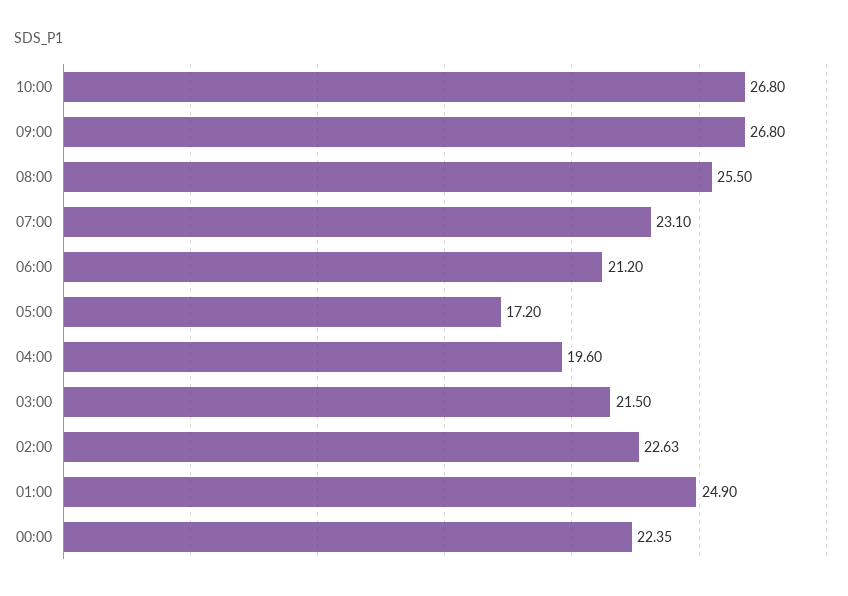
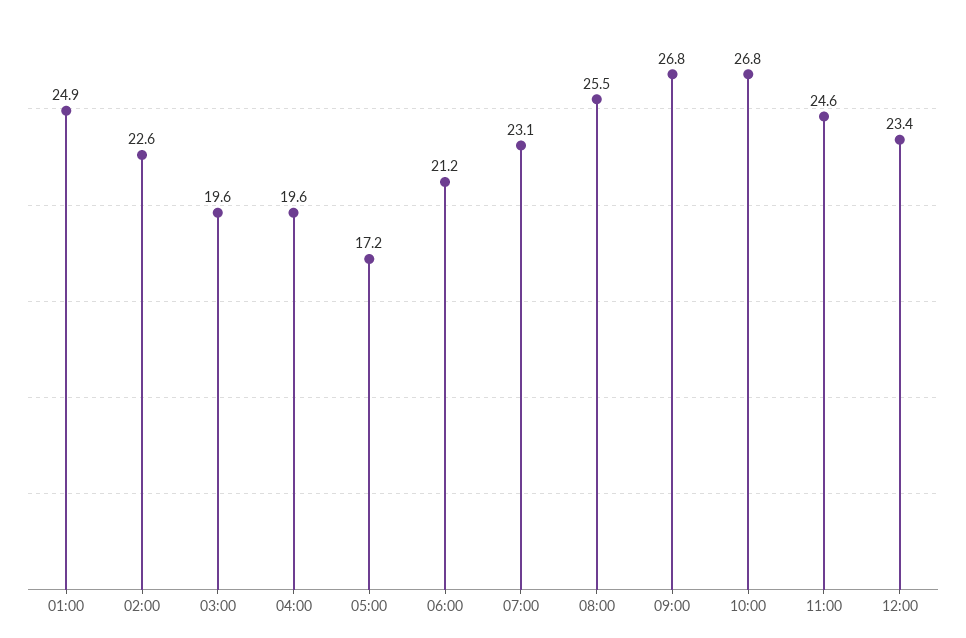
03:00: 21.5 -> 19.6
00:00: 22.35 -> none
11:00: none -> 24.6
12:00: none -> 23.4

